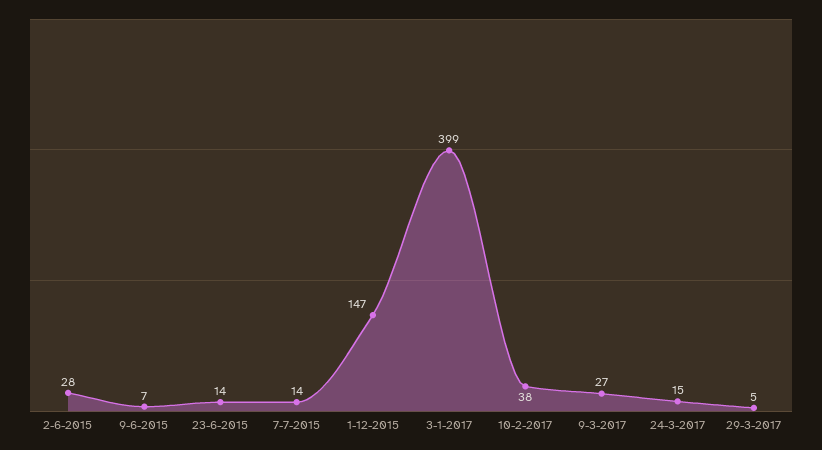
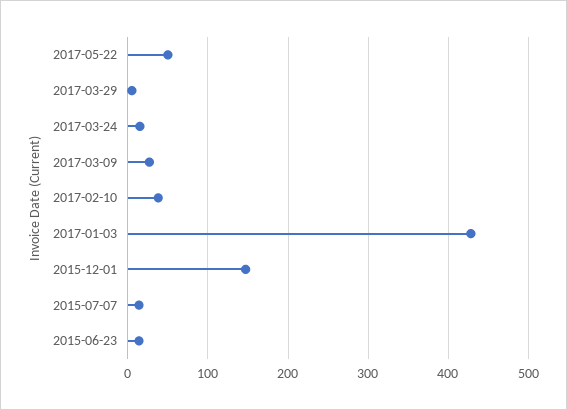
2-6-2015: 28 -> none
9-6-2015: 7 -> none
3-1-2017: 399 -> 430
2017-05-22: none -> 50

